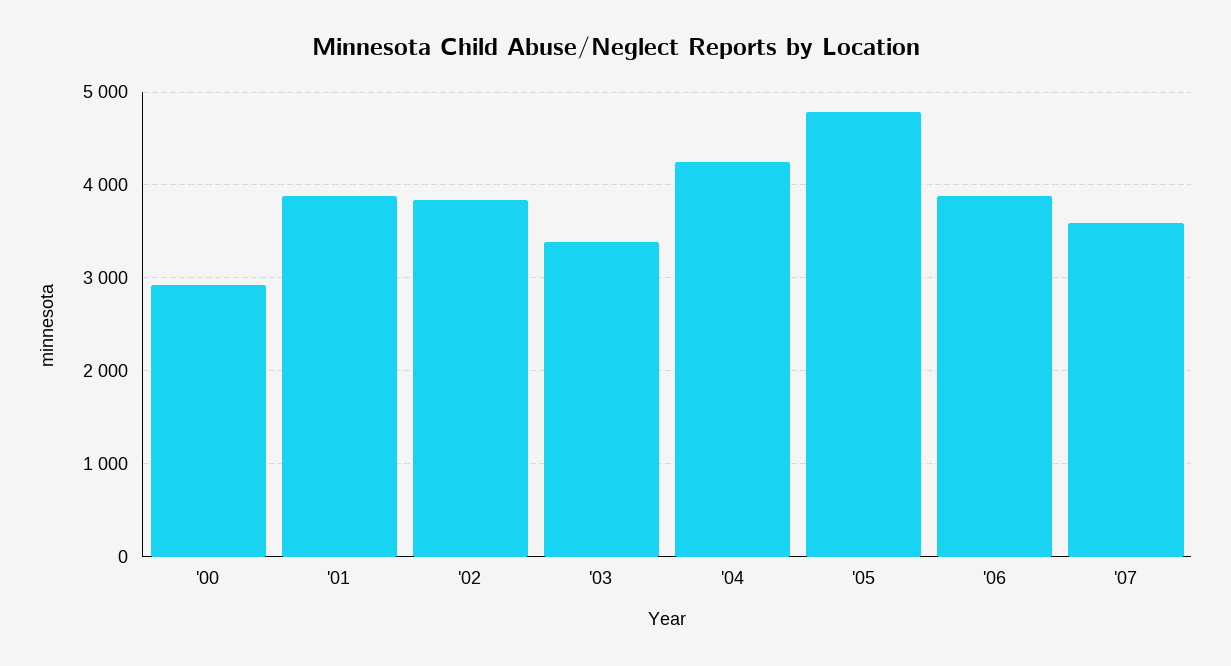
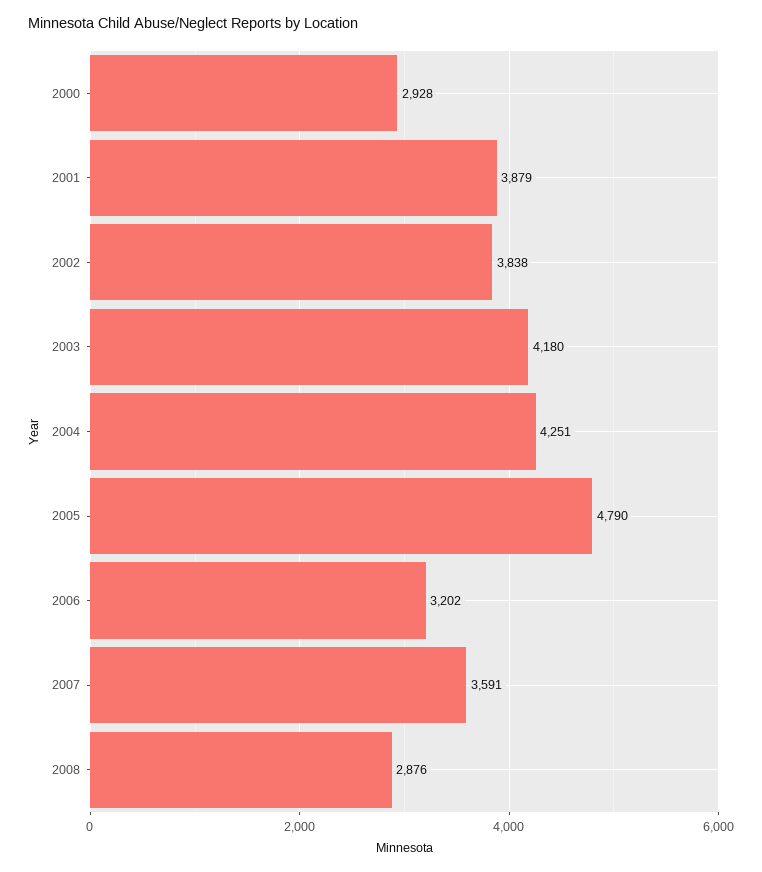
'03: 3400 -> 4180
'06: 3900 -> 3202
2008: none -> 2876

